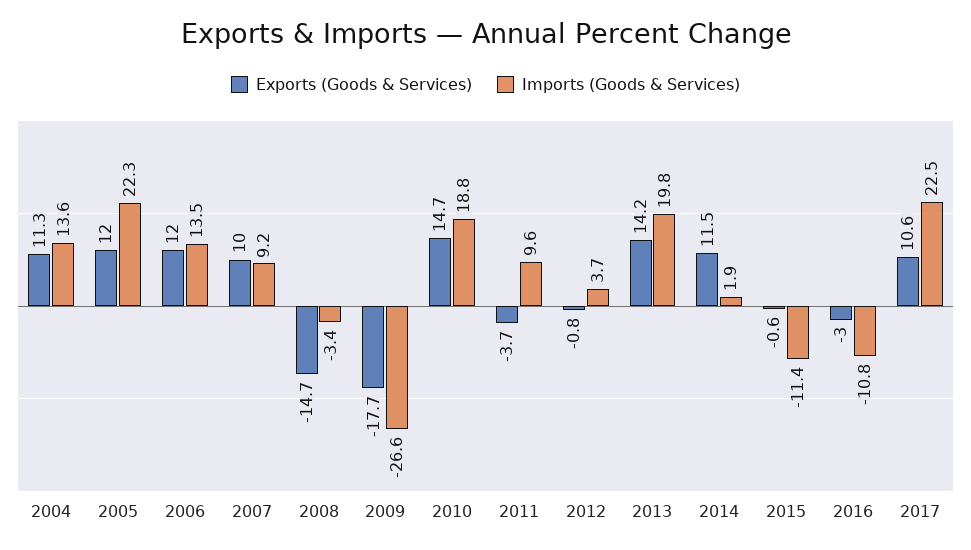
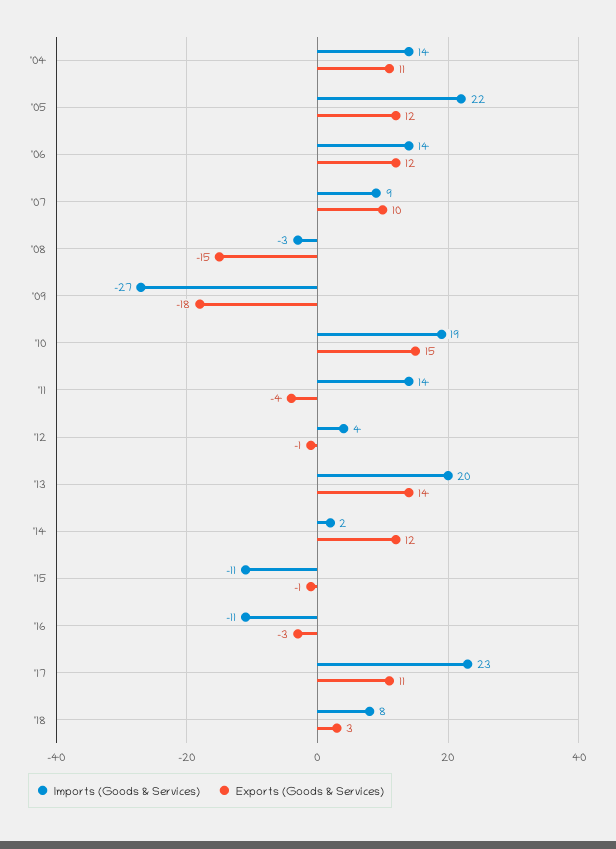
Imports (Goods & Services), 2011: 9.6 -> 14
Imports (Goods & Services), '18: none -> 8
Exports (Goods & Services), '18: none -> 3

